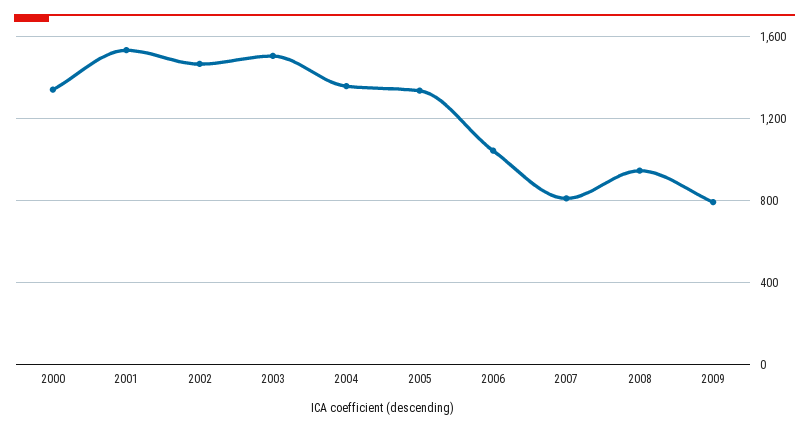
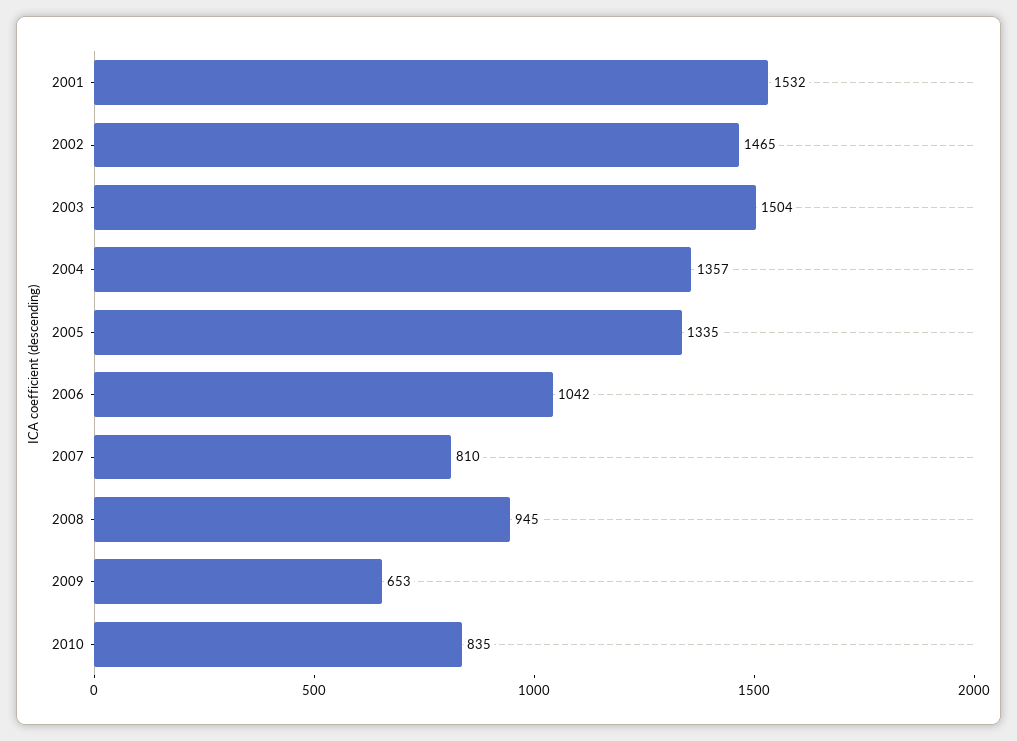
2000: 1350 -> none
2009: 800 -> 653
2010: none -> 835

